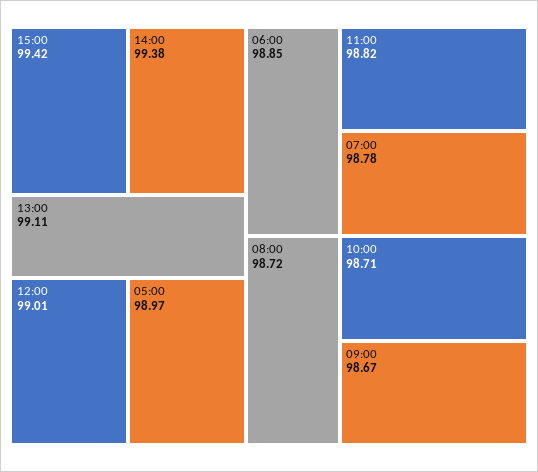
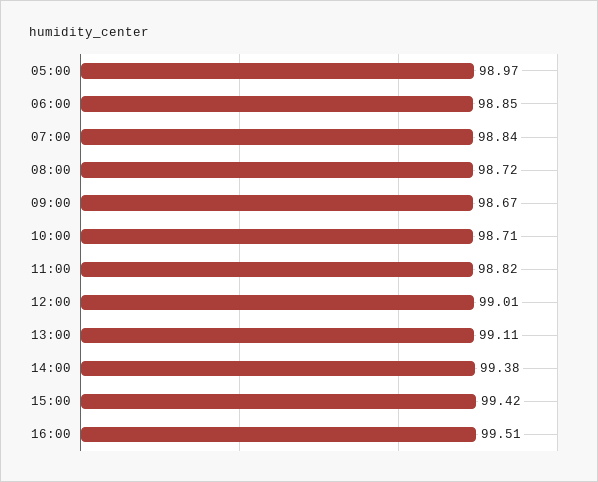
07:00: 98.78 -> 98.84
16:00: none -> 99.51

